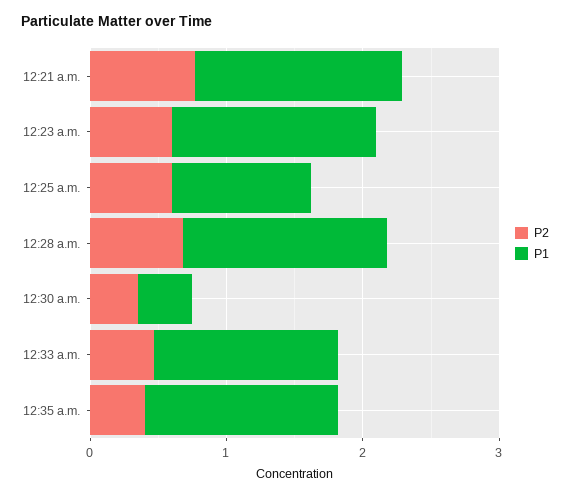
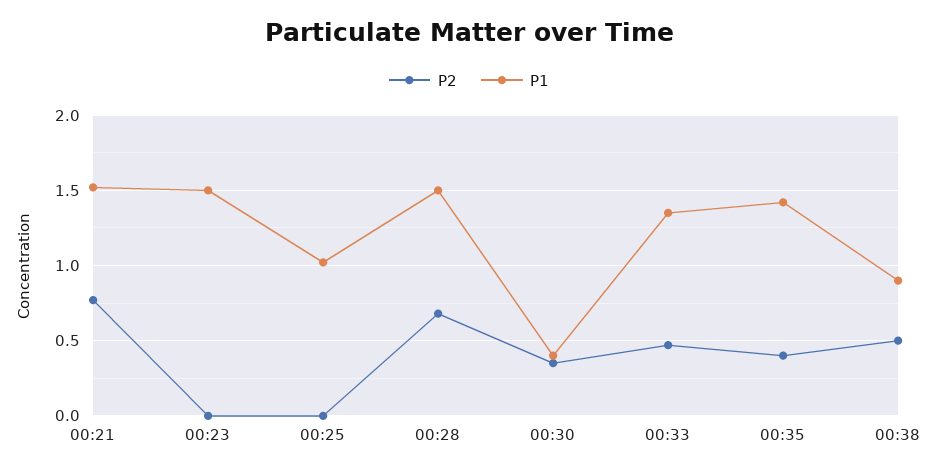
P2, 12:23 a.m.: 0.6 -> 0
P2, 12:25 a.m.: 0.6 -> 0
P2, 00:38: none -> 0.5
P1, 00:38: none -> 0.9

